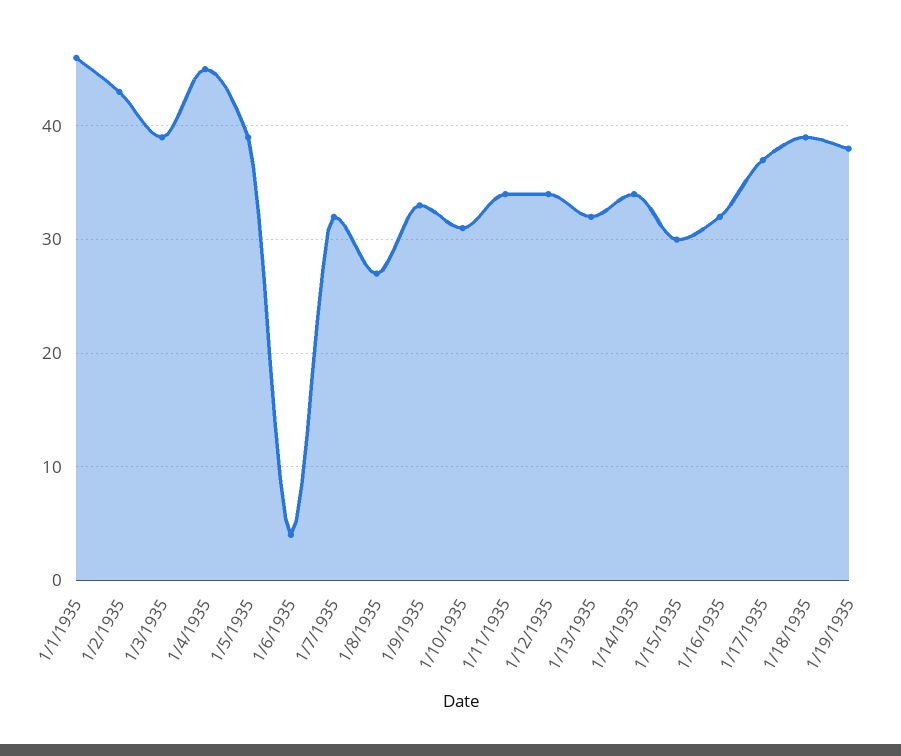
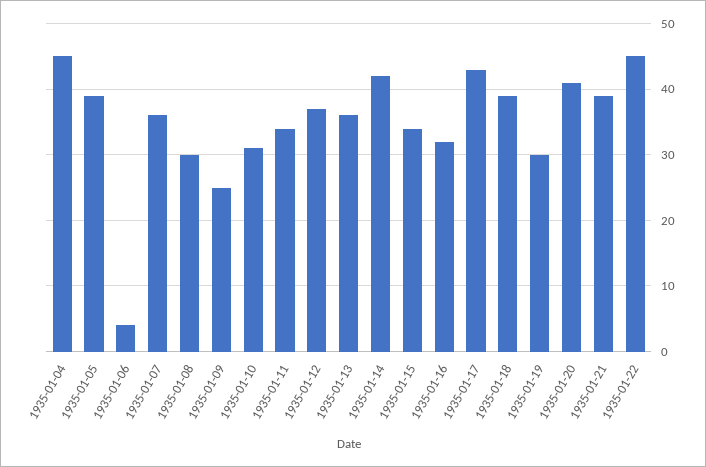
1/1/1935: 46 -> none
1/2/1935: 43 -> none
1/3/1935: 39 -> none
1/7/1935: 32 -> 36
1/8/1935: 27 -> 30
1/9/1935: 33 -> 25
1/12/1935: 34 -> 37
1/13/1935: 32 -> 36
1/14/1935: 34 -> 42
1/15/1935: 30 -> 34
1/17/1935: 37 -> 43
1/19/1935: 38 -> 30
1935-01-20: none -> 41
1935-01-21: none -> 39
1935-01-22: none -> 45

